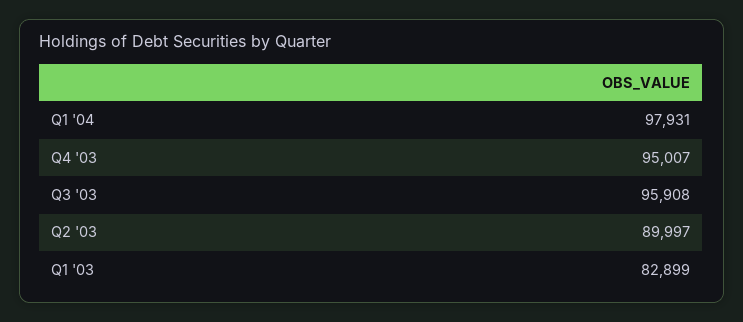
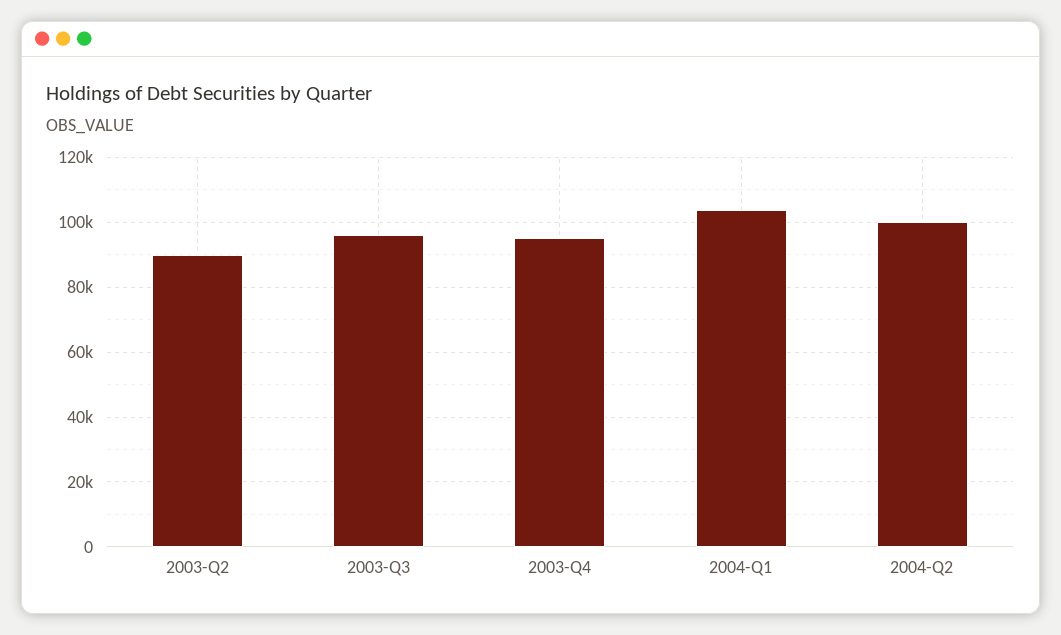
Q1 '04: 97931 -> 104000
Q1 '03: 82899 -> none
2004-Q2: none -> 100000

